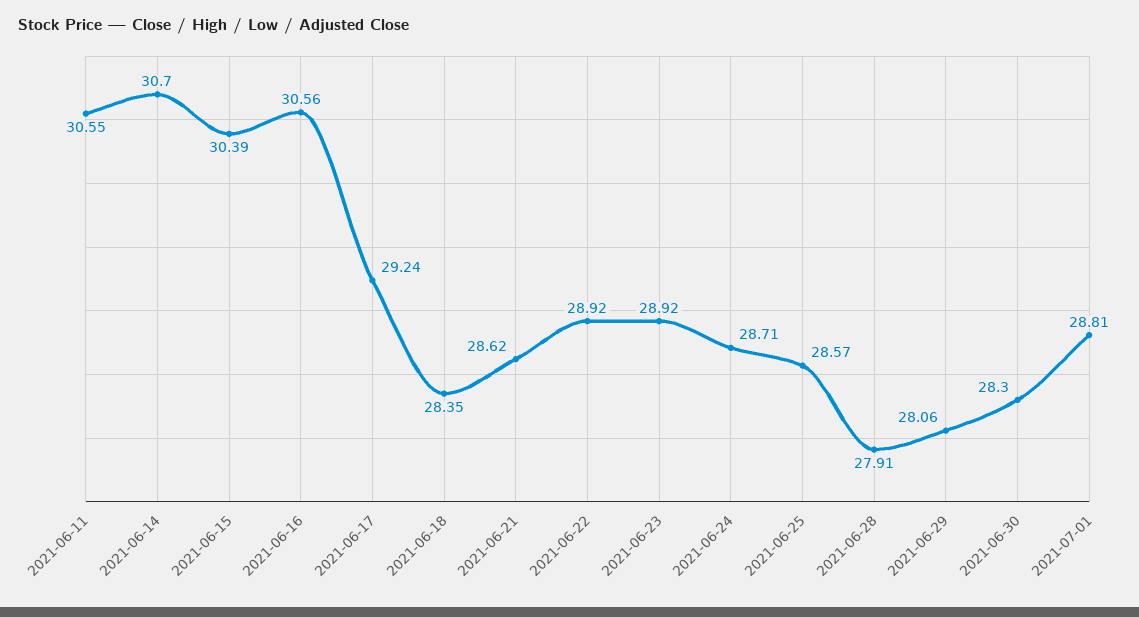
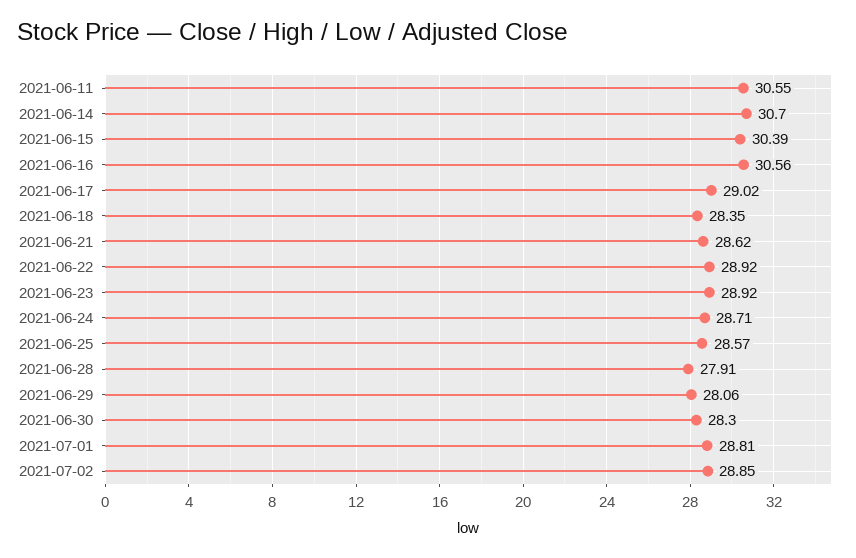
2021-06-17: 29.24 -> 29.02
2021-07-02: none -> 28.85

